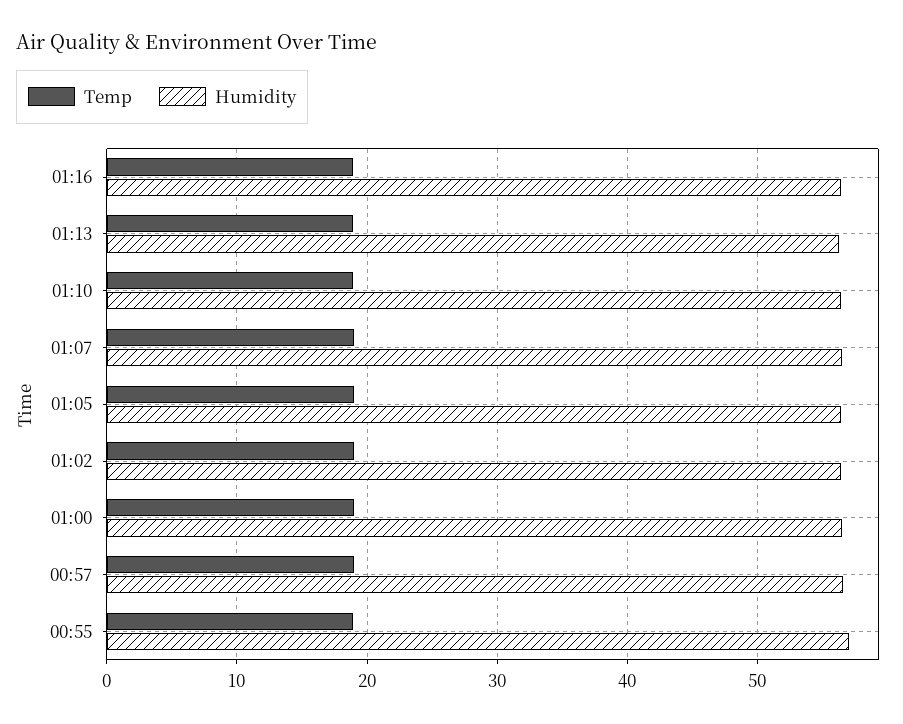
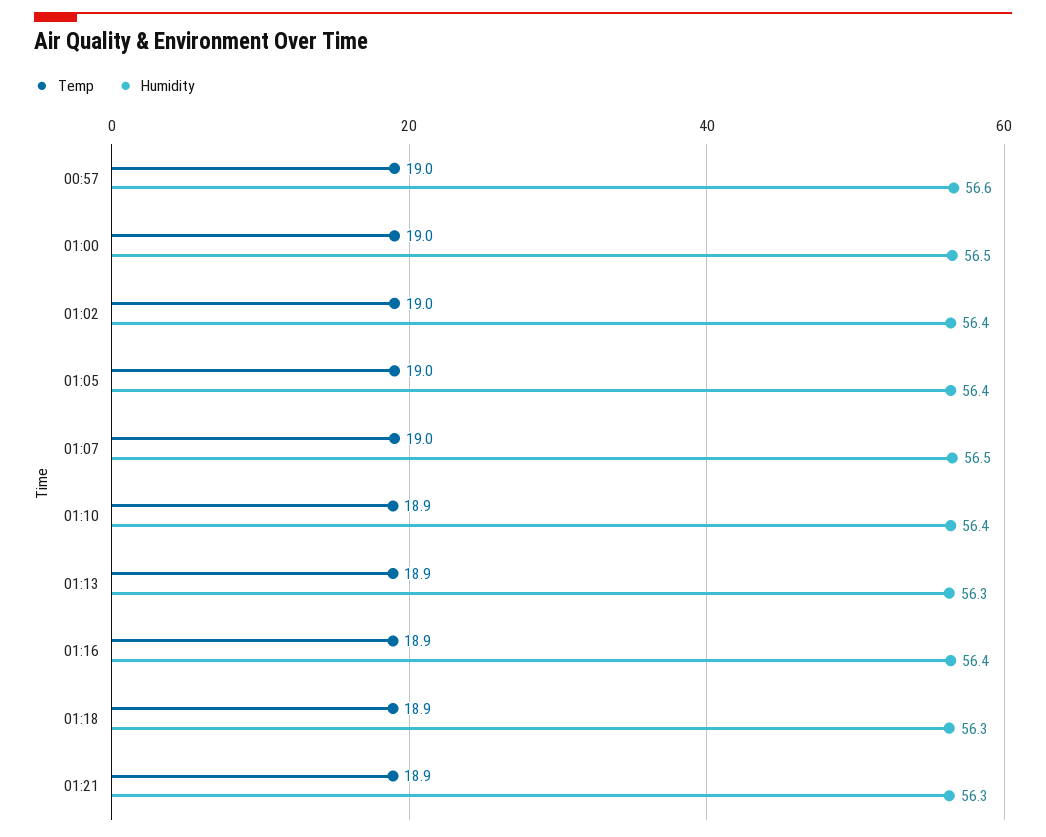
Temp, 00:55: 19 -> none
Humidity, 00:55: 57 -> none
Temp, 01:18: none -> 18.9
Humidity, 01:18: none -> 56.3
Temp, 01:21: none -> 18.9
Humidity, 01:21: none -> 56.3

